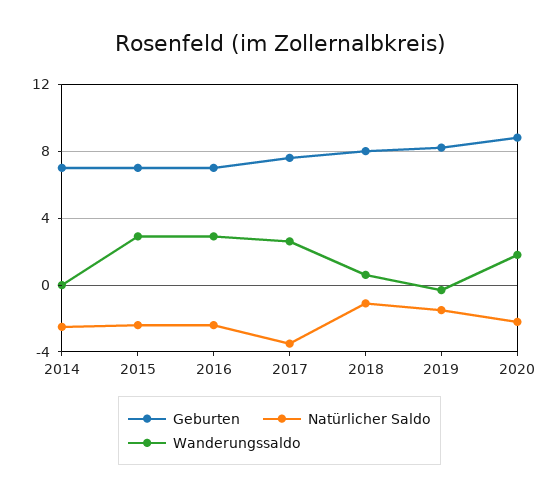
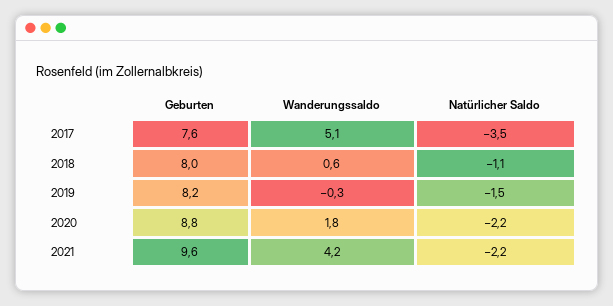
Geburten, 2014: 7 -> none
Natürlicher Saldo, 2014: -2.5 -> none
Wanderungssaldo, 2014: 0 -> none
Geburten, 2015: 7 -> none
Natürlicher Saldo, 2015: -2.5 -> none
Wanderungssaldo, 2015: 3 -> none
Geburten, 2016: 7 -> none
Natürlicher Saldo, 2016: -2.5 -> none
Wanderungssaldo, 2016: 3 -> none
Wanderungssaldo, 2017: 2.5 -> 5.1
Geburten, 2021: none -> 9.6
Wanderungssaldo, 2021: none -> 4.2
Natürlicher Saldo, 2021: none -> -2.2

